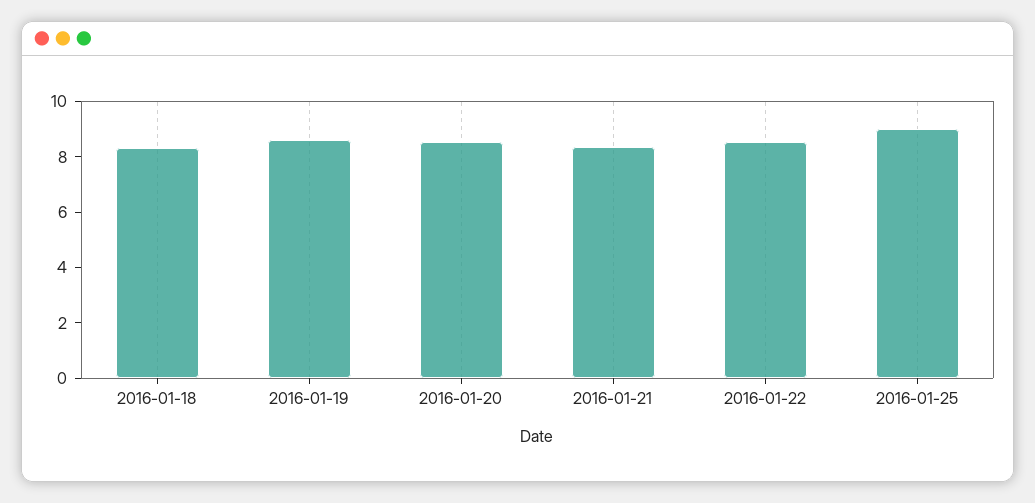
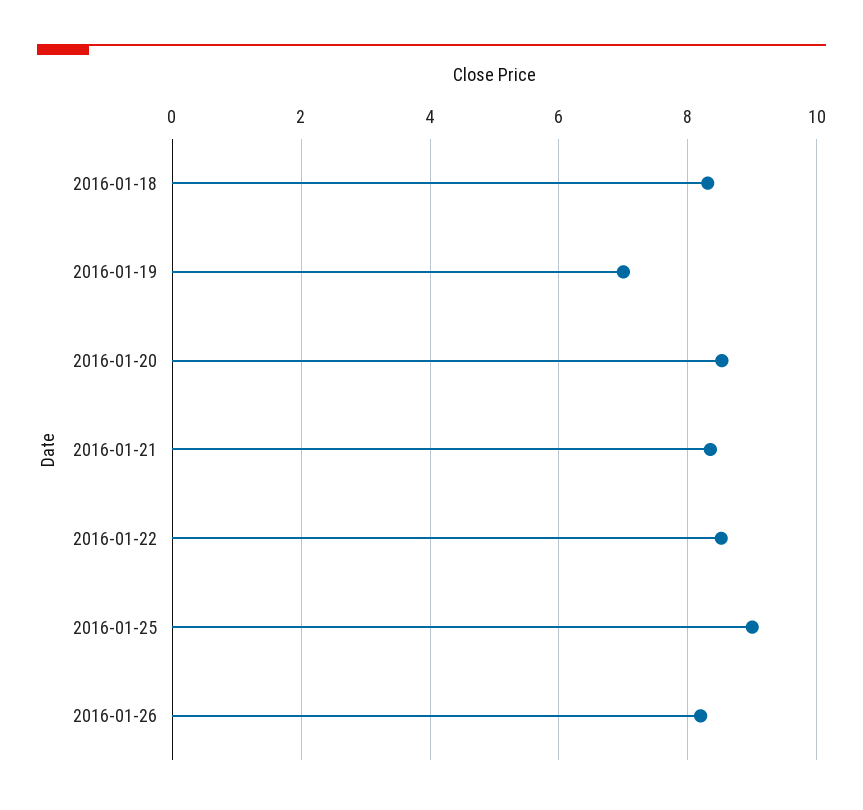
2016-01-19: 8.5 -> 7
2016-01-26: none -> 8.2

